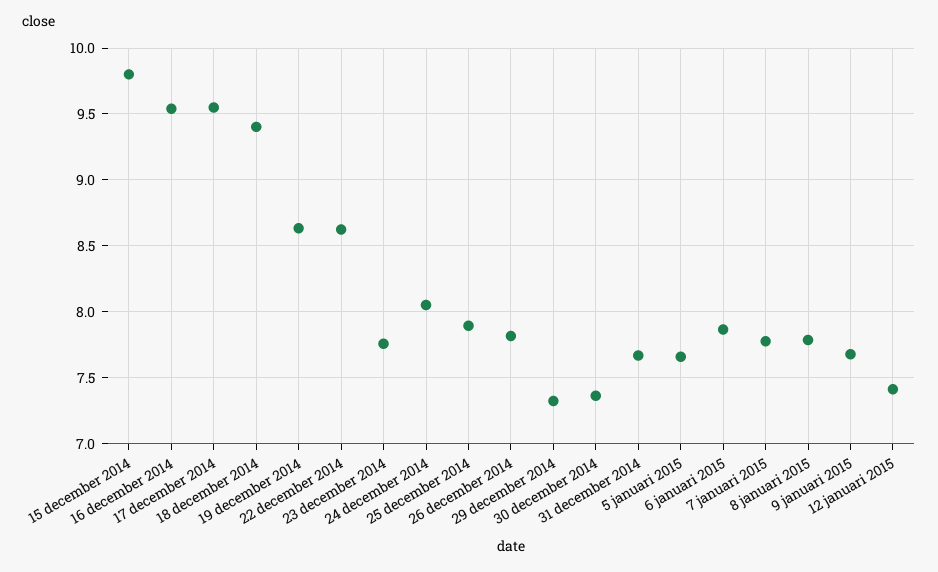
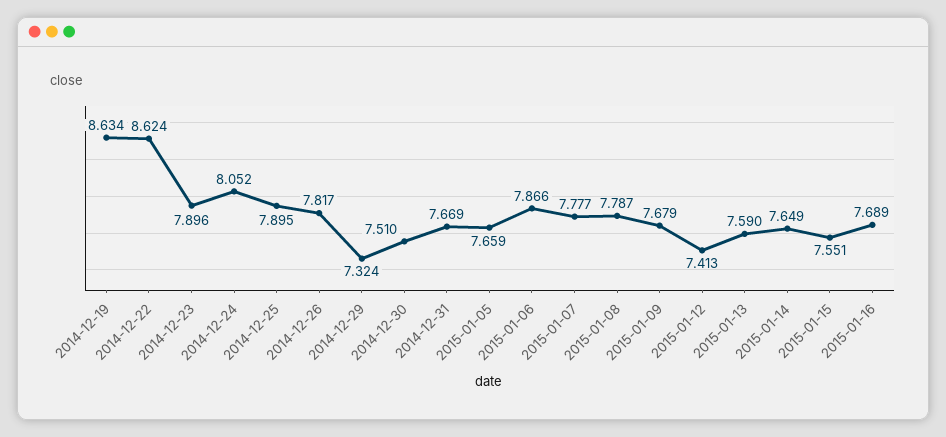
15 december 2014: 9.8 -> none
16 december 2014: 9.55 -> none
17 december 2014: 9.55 -> none
18 december 2014: 9.4 -> none
23 december 2014: 7.75 -> 7.896
30 december 2014: 7.35 -> 7.51
2015-01-13: none -> 7.59
2015-01-14: none -> 7.649
2015-01-15: none -> 7.551
2015-01-16: none -> 7.689

